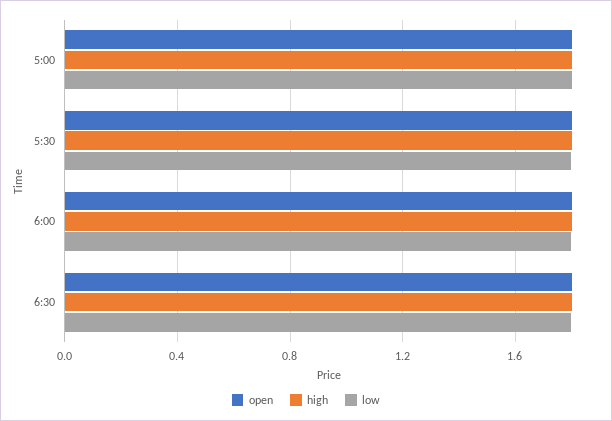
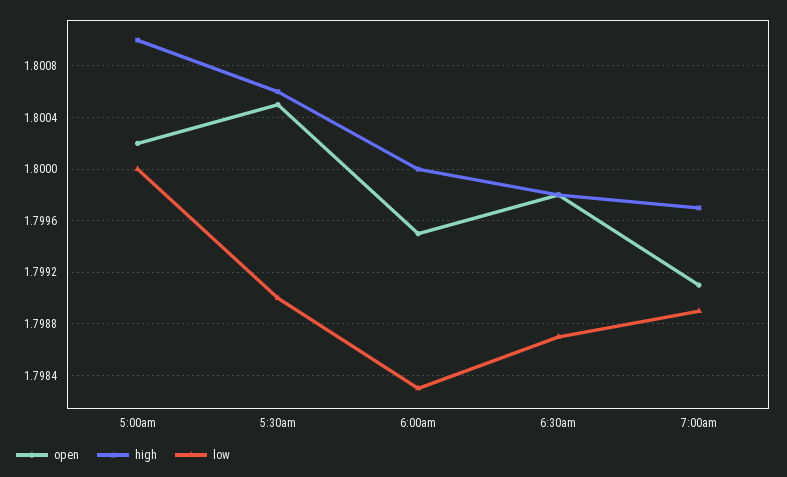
open, 7:00am: none -> 1.7991
high, 7:00am: none -> 1.7997
low, 7:00am: none -> 1.7989

